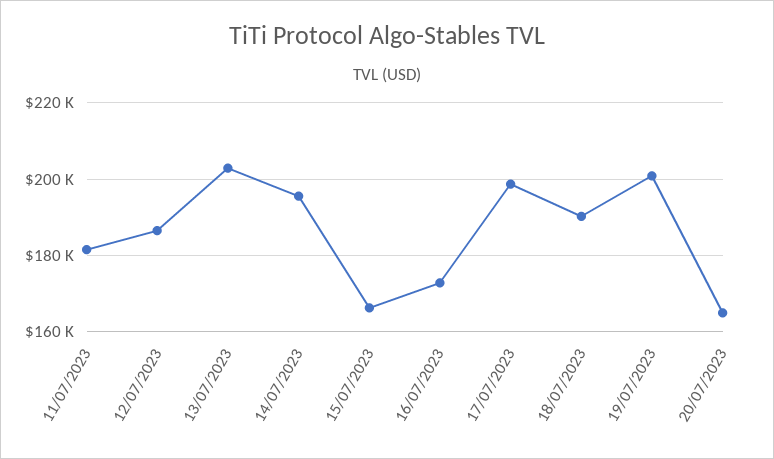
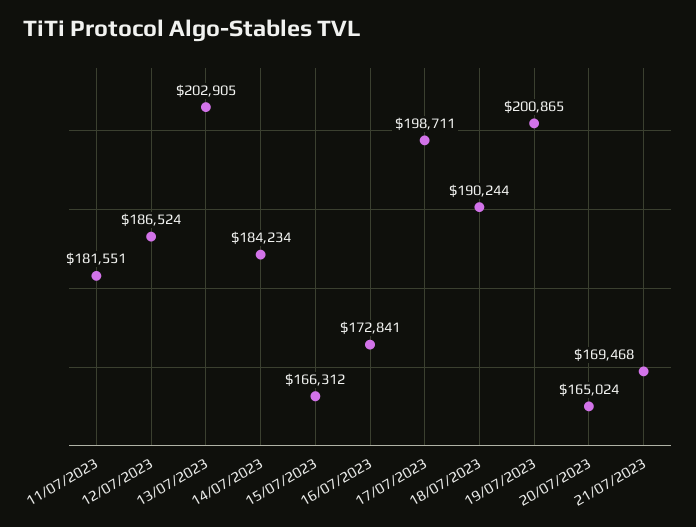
14/07/2023: 196000 -> 184234
21/07/2023: none -> 169468

